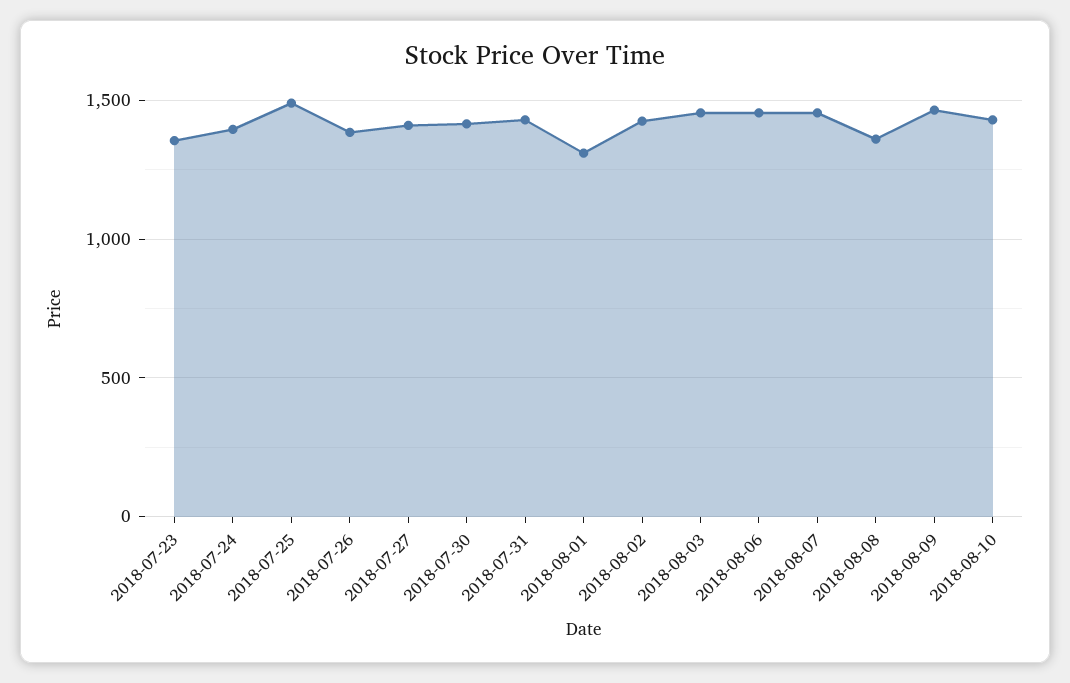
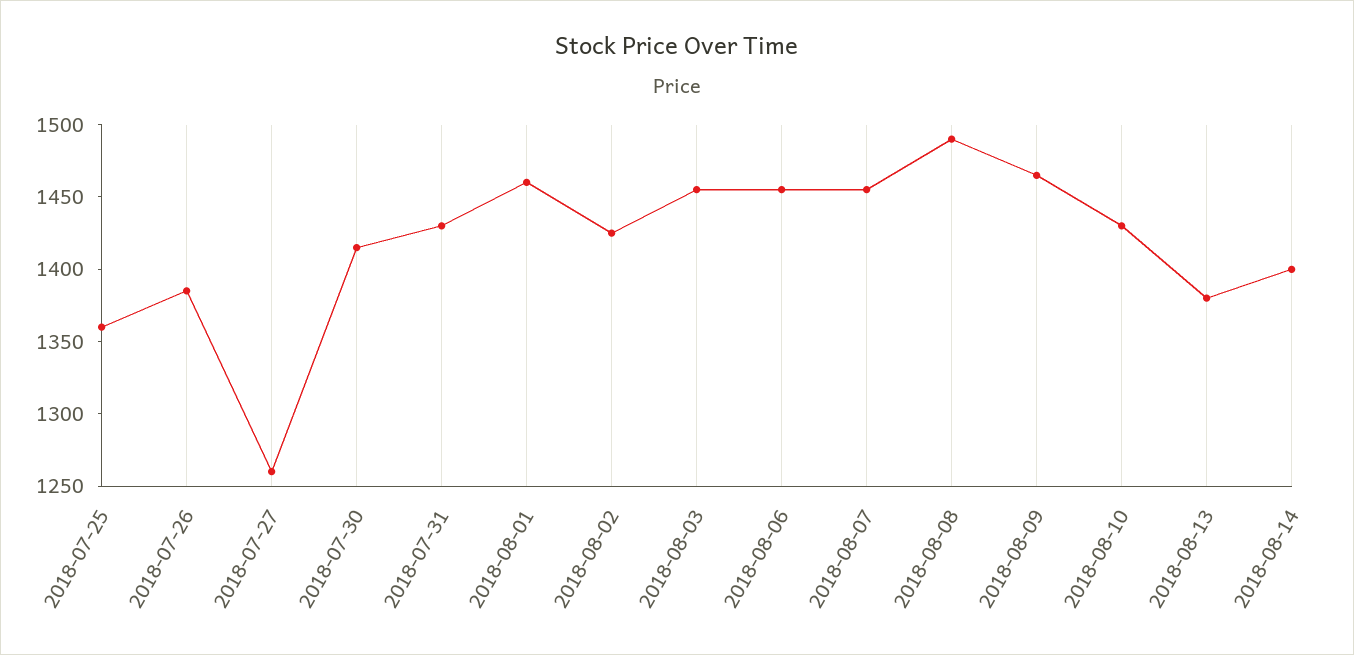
2018-07-23: 1350 -> none
2018-07-24: 1400 -> none
2018-07-25: 1500 -> 1360
2018-07-27: 1400 -> 1260
2018-08-01: 1300 -> 1460
2018-08-08: 1350 -> 1490
2018-08-13: none -> 1380
2018-08-14: none -> 1400

